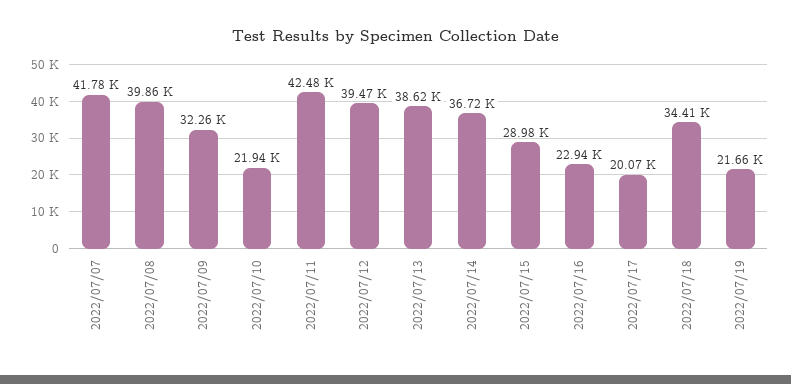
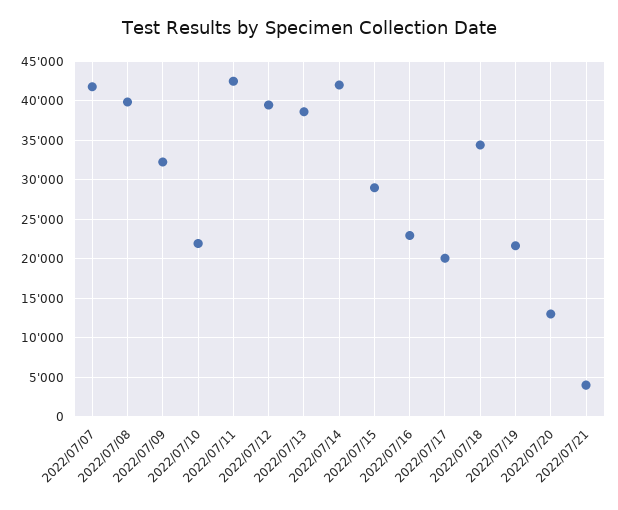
2022/07/14: 36720 -> 42000
2022/07/20: none -> 13000
2022/07/21: none -> 4000

